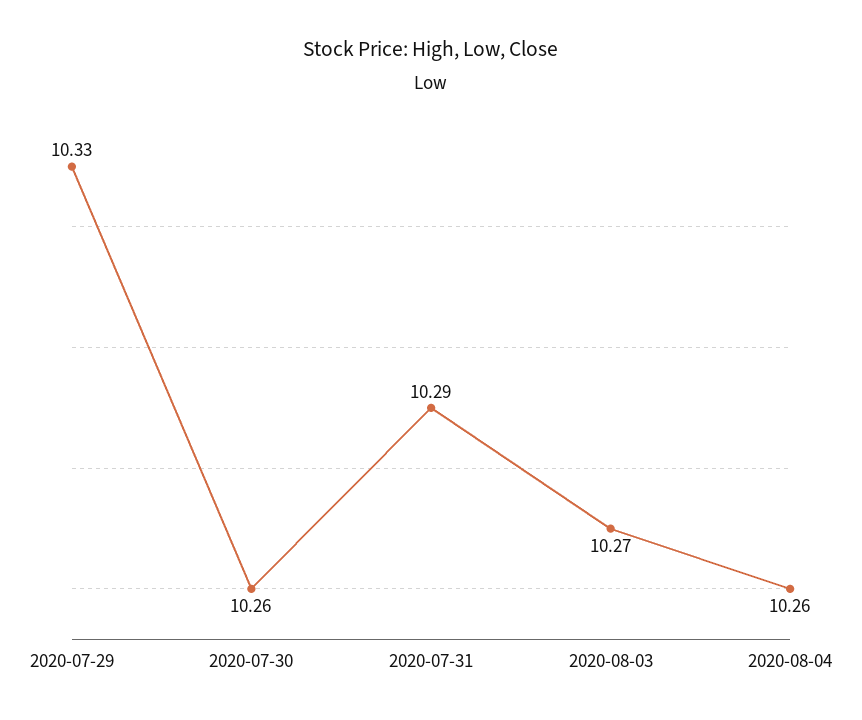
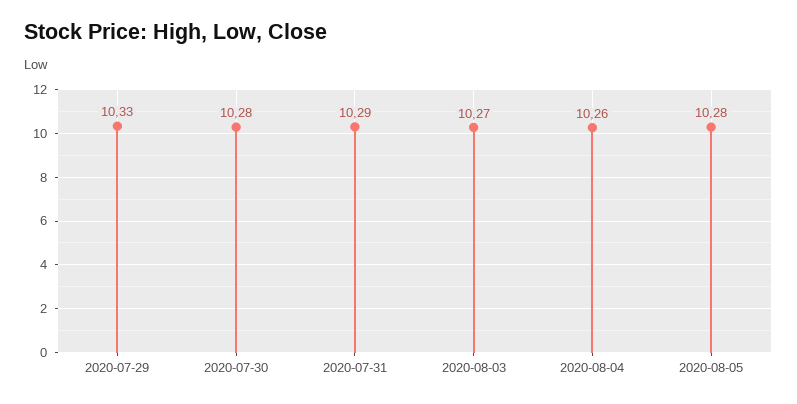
2020-07-30: 10.26 -> 10.28
2020-08-05: none -> 10.28

